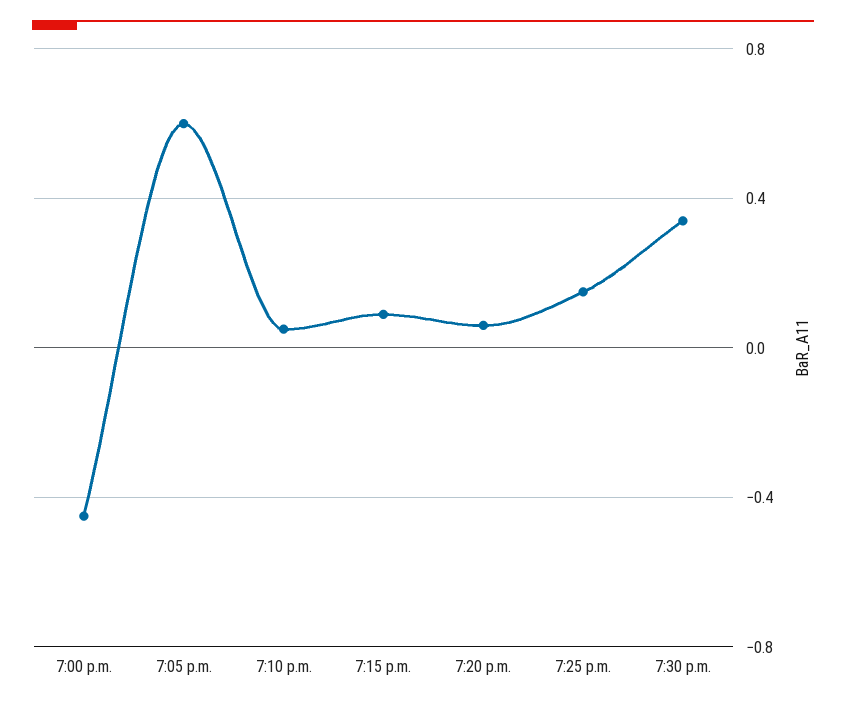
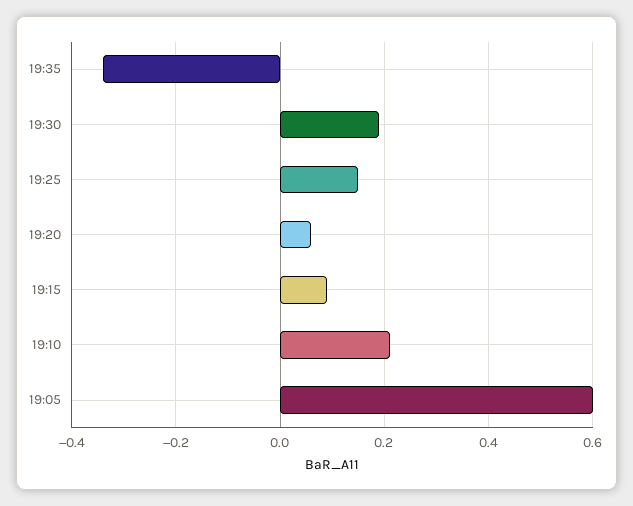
7:00 p.m.: -0.45 -> none
7:10 p.m.: 0.05 -> 0.2
7:30 p.m.: 0.35 -> 0.2
19:35: none -> -0.35

